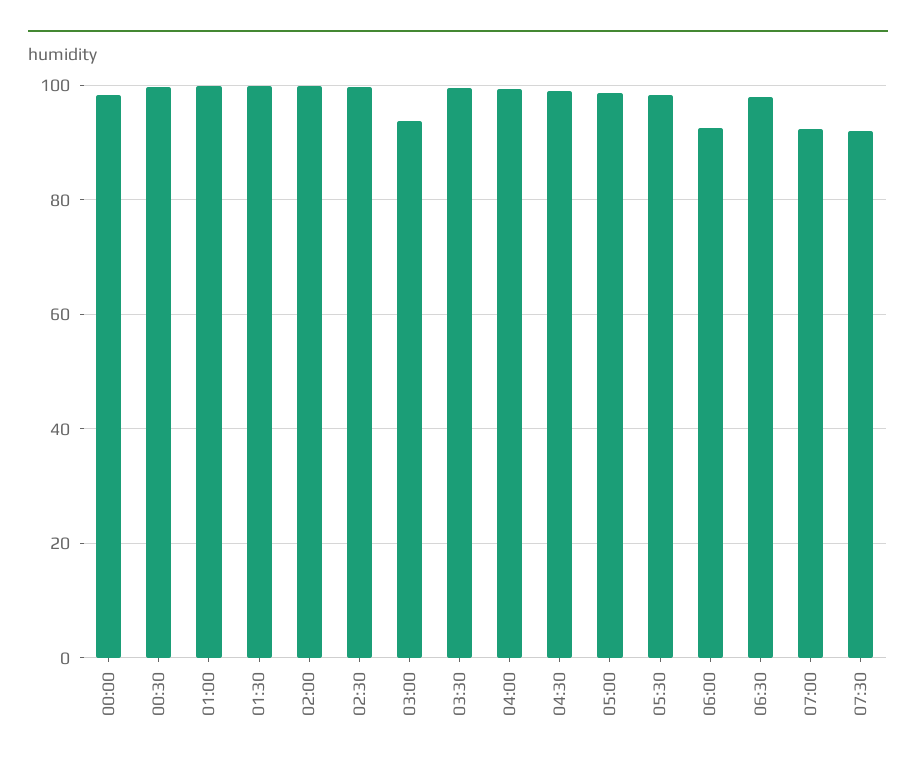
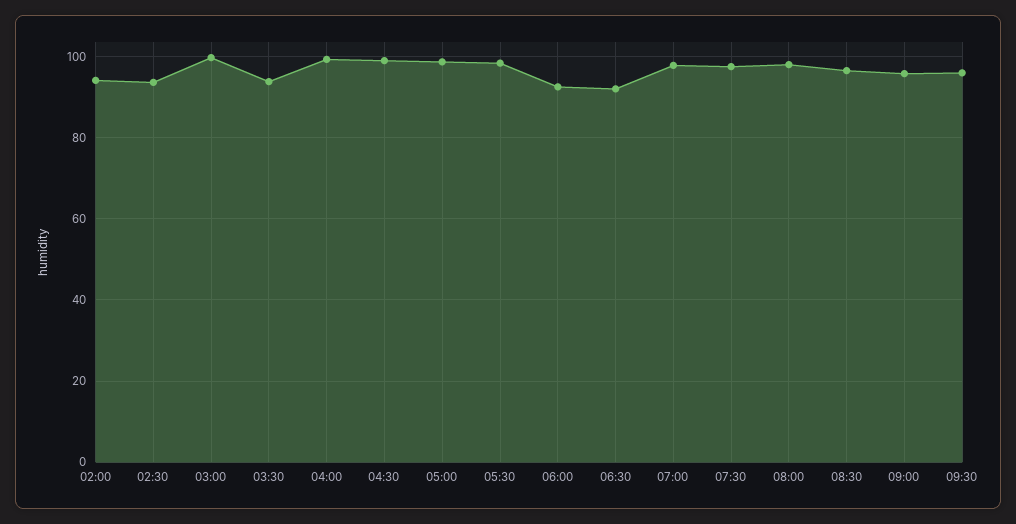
00:00: 98 -> none
00:30: 100 -> none
01:00: 100 -> none
01:30: 100 -> none
02:00: 100 -> 94
02:30: 100 -> 94
03:00: 94 -> 100
03:30: 100 -> 94
06:30: 98 -> 92
07:00: 92 -> 98
07:30: 92 -> 98
08:00: none -> 98
08:30: none -> 96
09:00: none -> 96
09:30: none -> 96

